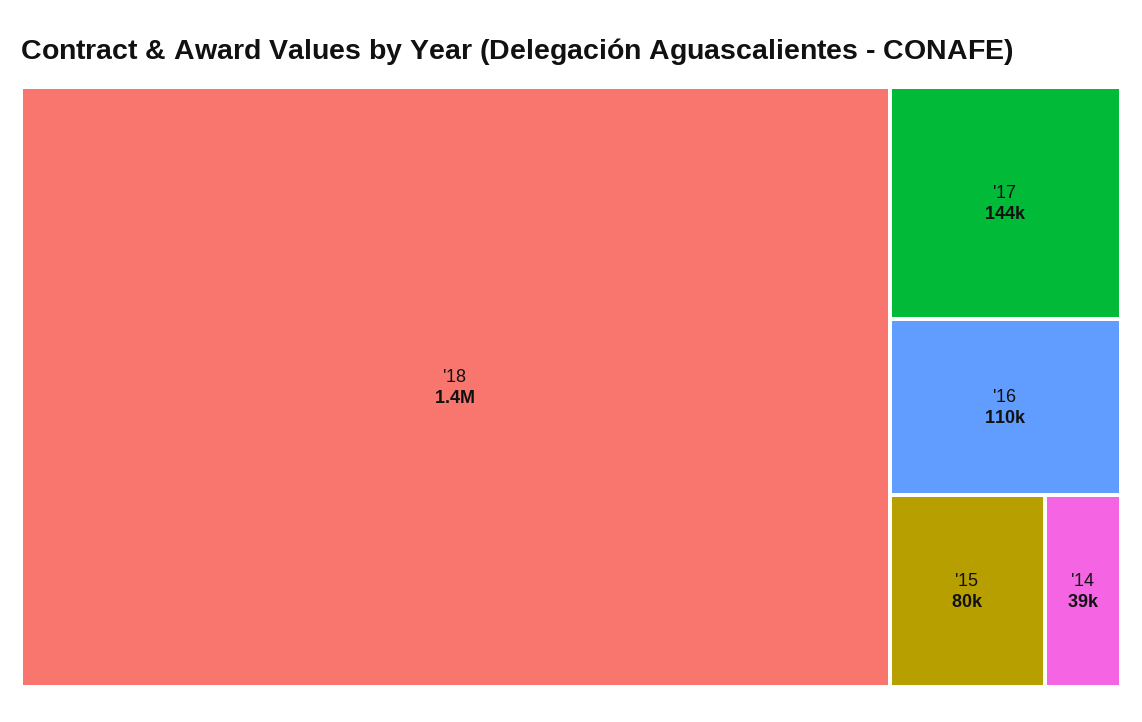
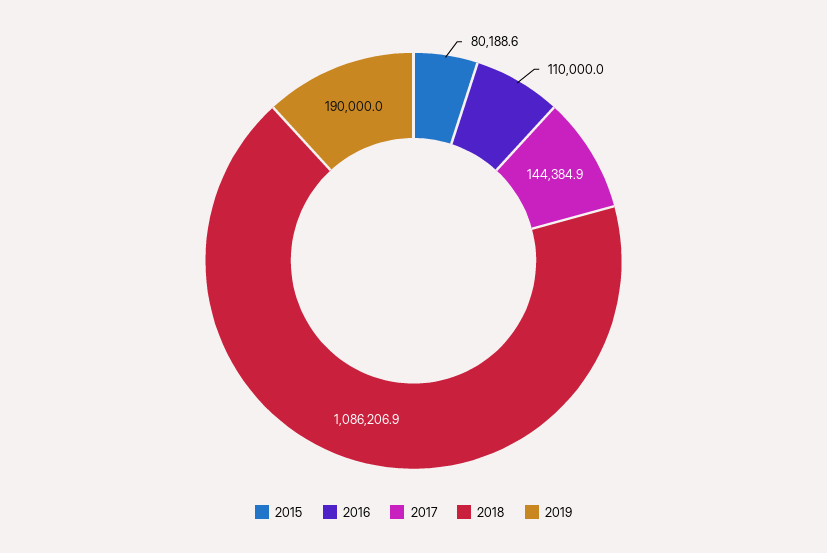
'18: 1400000 -> 1086206.9
'14: 39000 -> none
2019: none -> 190000

